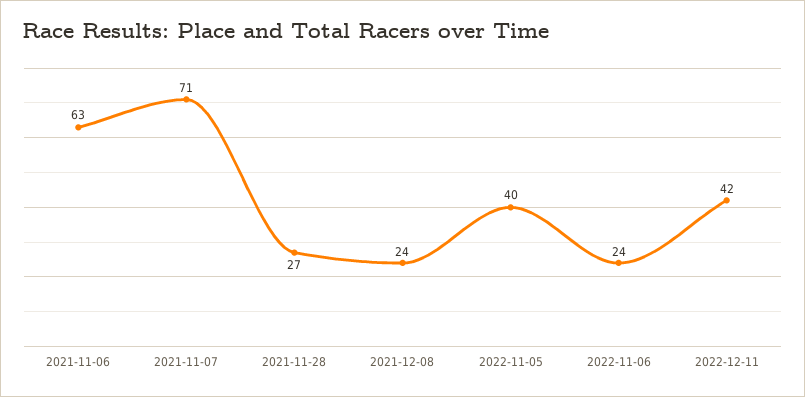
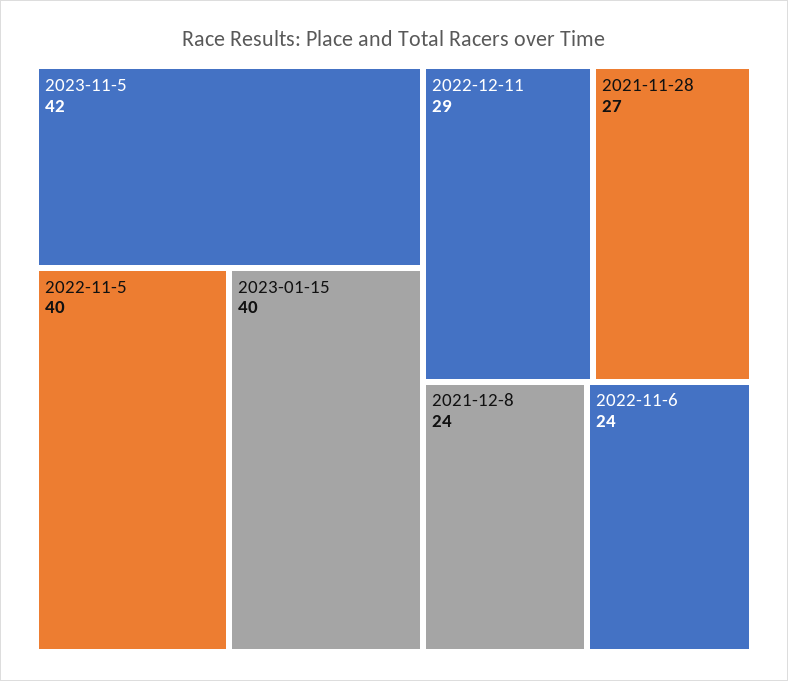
2021-11-06: 63 -> none
2021-11-07: 71 -> none
2022-12-11: 42 -> 29
2023-11-5: none -> 42
2023-01-15: none -> 40

